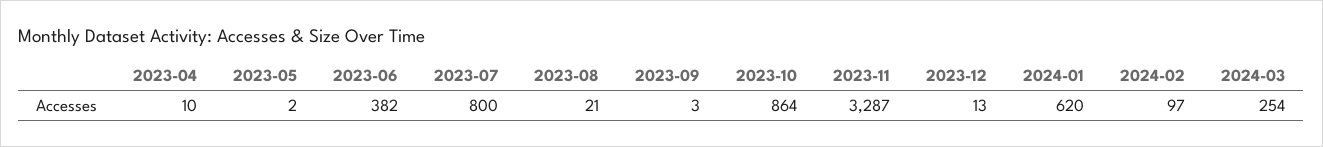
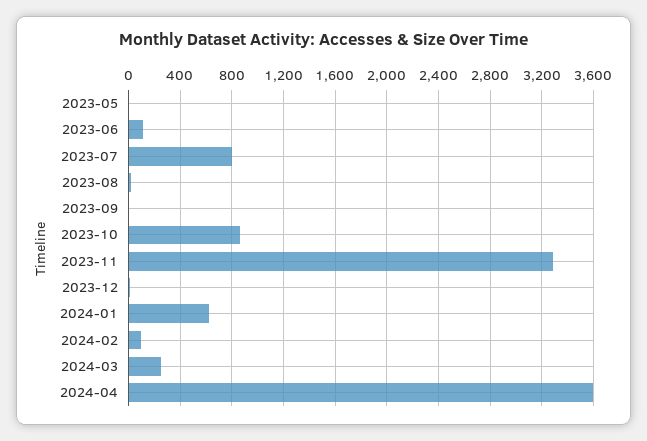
2023-04: 10 -> none
2023-06: 382 -> 100
2024-04: none -> 3600

